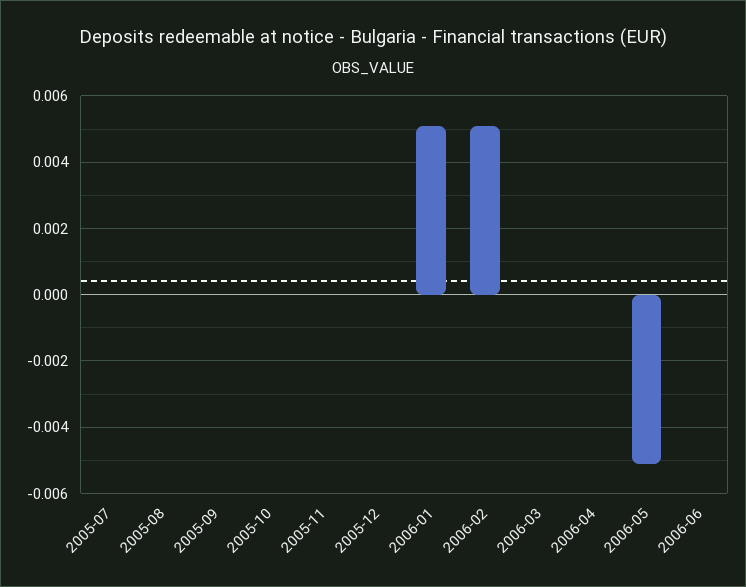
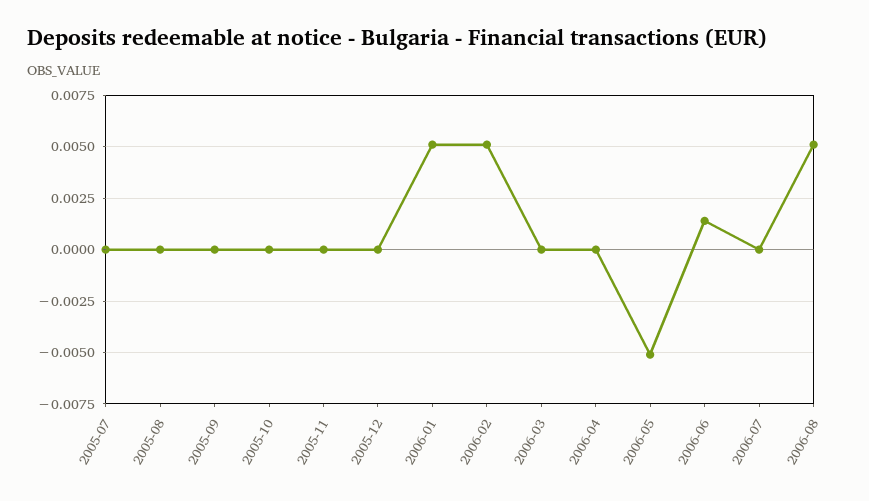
2006-06: 0 -> 0.0015
2006-07: none -> 0
2006-08: none -> 0.005

